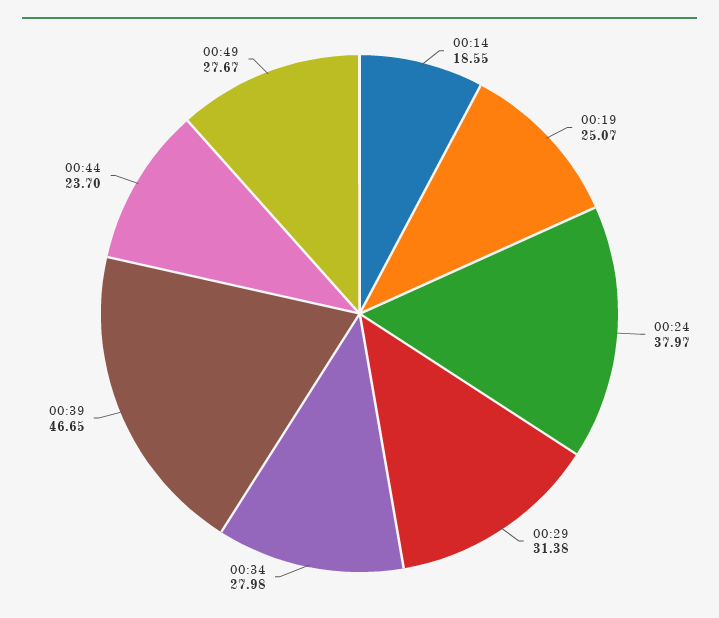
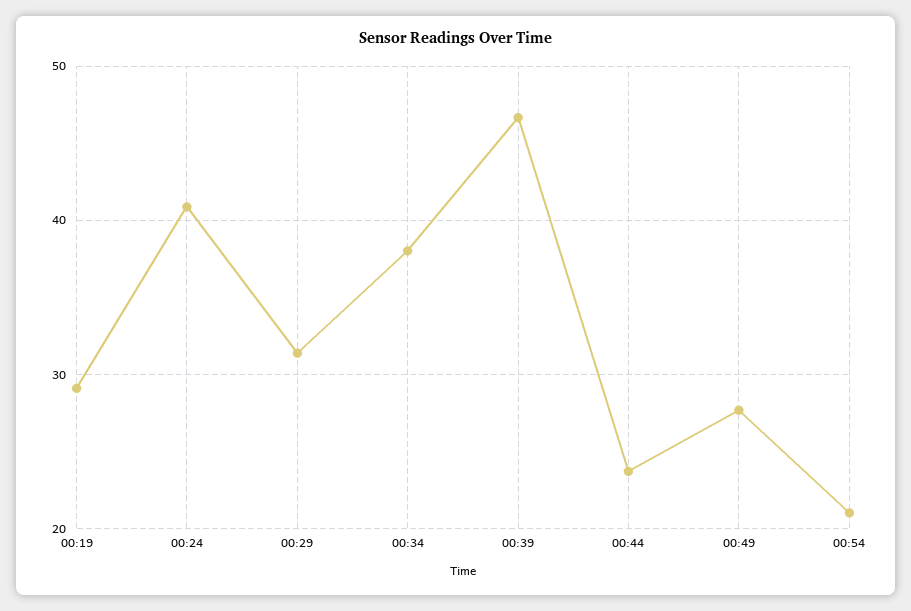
00:14: 18.55 -> none
00:19: 25.07 -> 29
00:24: 37.97 -> 41
00:34: 27.98 -> 38
00:54: none -> 21

